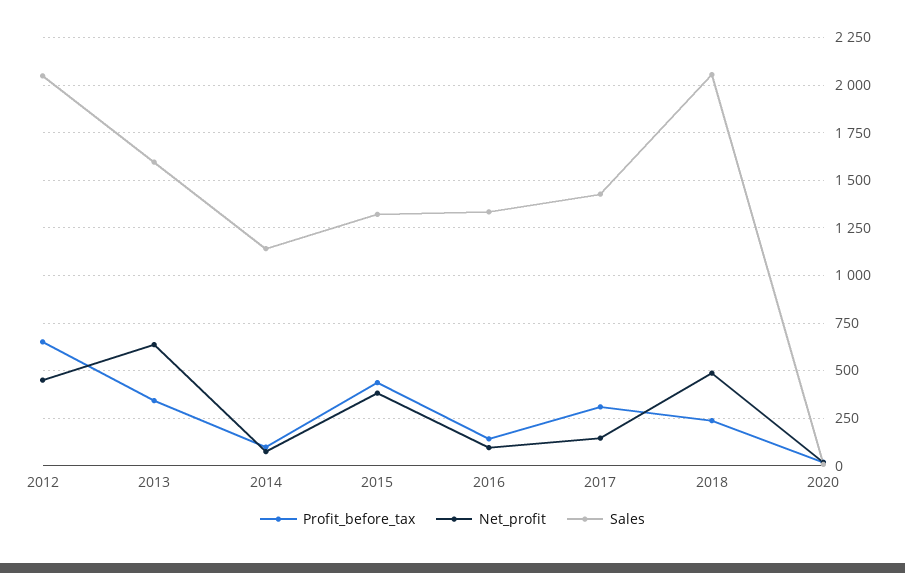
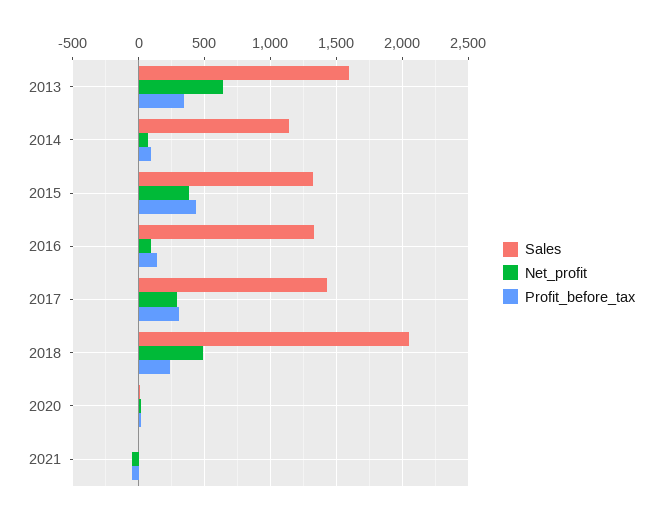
Profit_before_tax, 2012: 650 -> none
Net_profit, 2012: 450 -> none
Sales, 2012: 2050 -> none
Net_profit, 2017: 150 -> 300
Sales, 2021: none -> 0
Net_profit, 2021: none -> -50
Profit_before_tax, 2021: none -> -50

